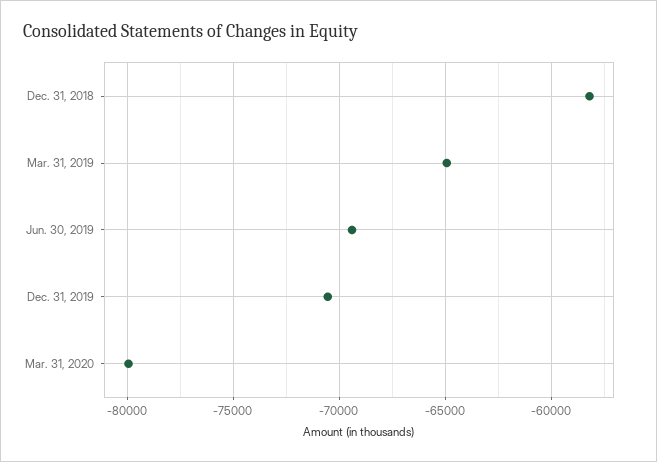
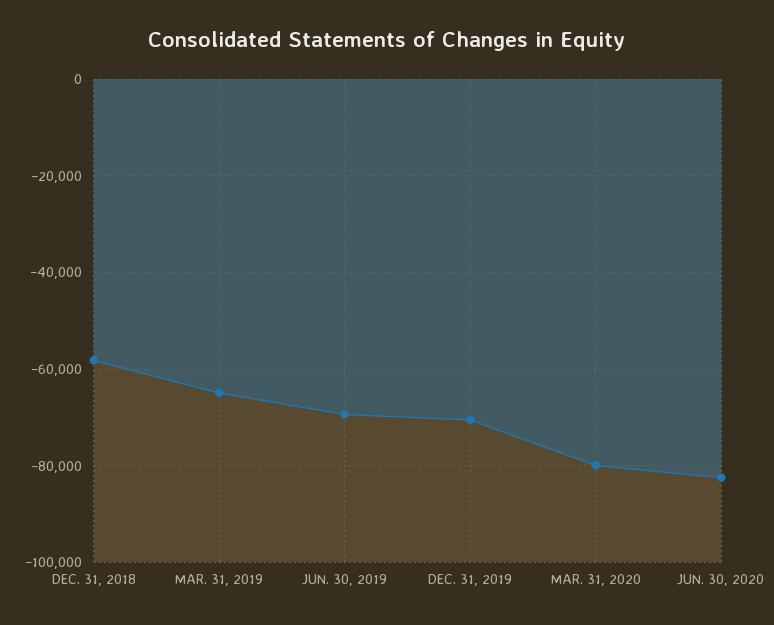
JUN. 30, 2020: none -> -82000

